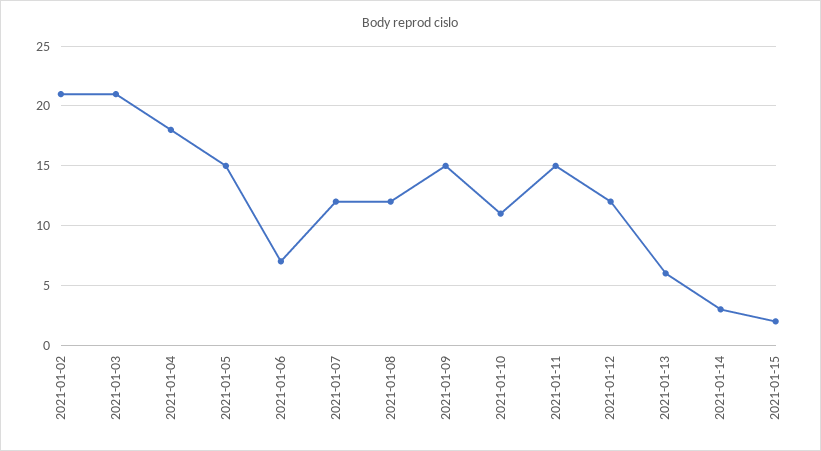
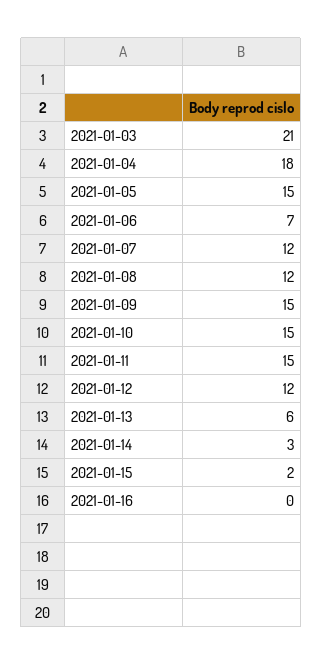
2021-01-02: 21 -> none
2021-01-10: 11 -> 15
2021-01-16: none -> 0

